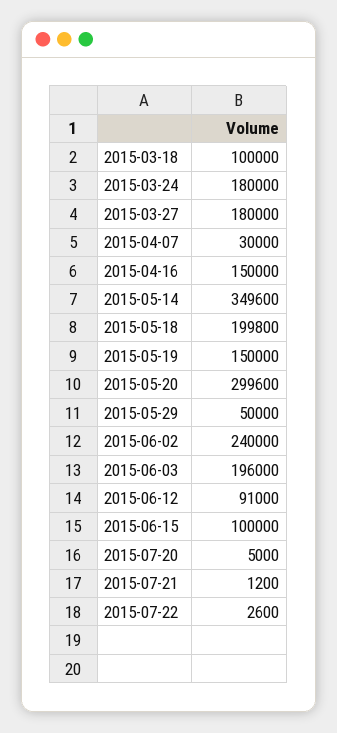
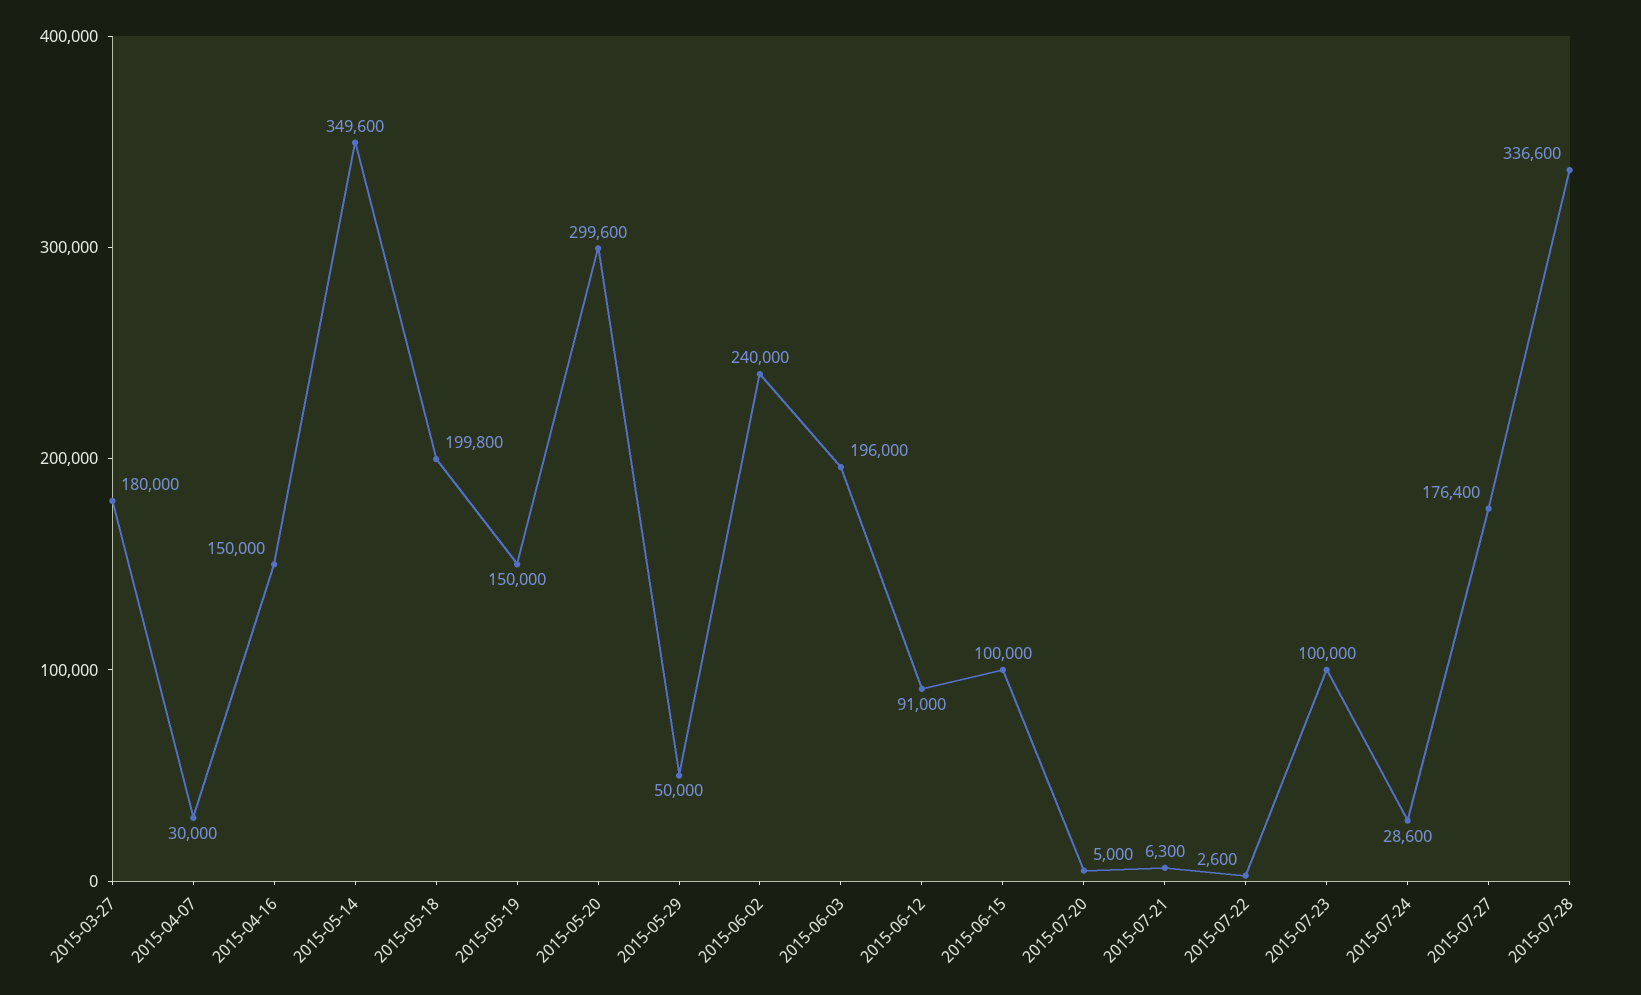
2015-03-18: 100000 -> none
2015-03-24: 180000 -> none
2015-07-21: 1200 -> 6300
2015-07-23: none -> 100000
2015-07-24: none -> 28600
2015-07-27: none -> 176400
2015-07-28: none -> 336600

